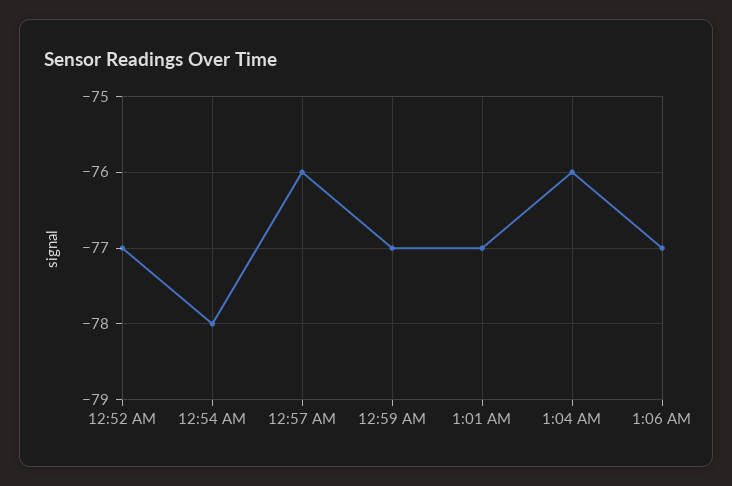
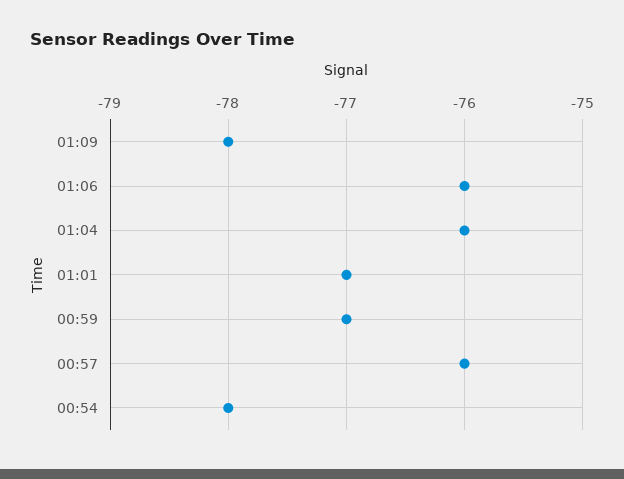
12:52 AM: -77 -> none
1:06 AM: -77 -> -76
01:09: none -> -78

